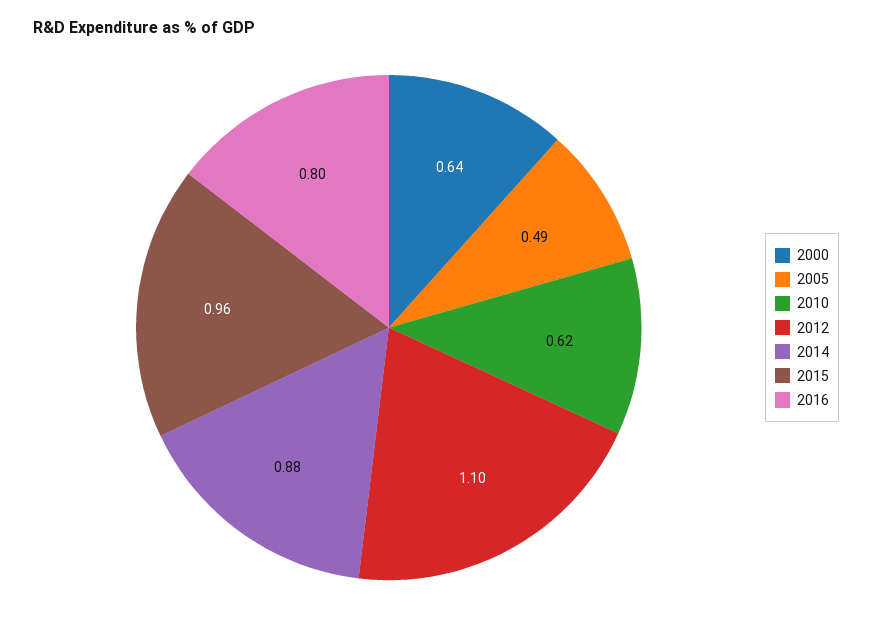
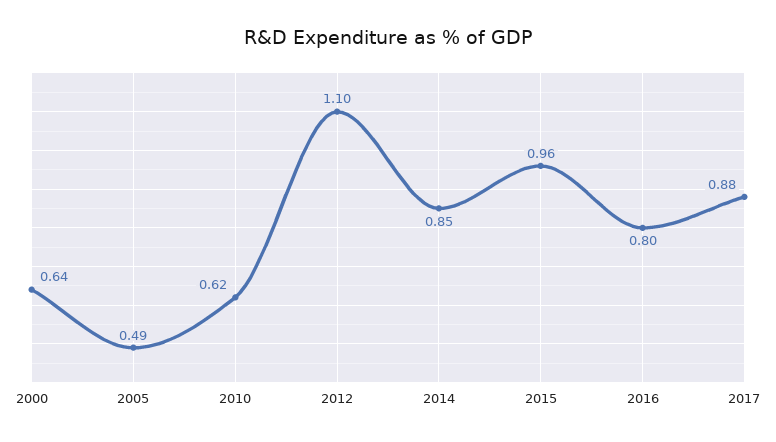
2014: 0.88 -> 0.85
2017: none -> 0.88

